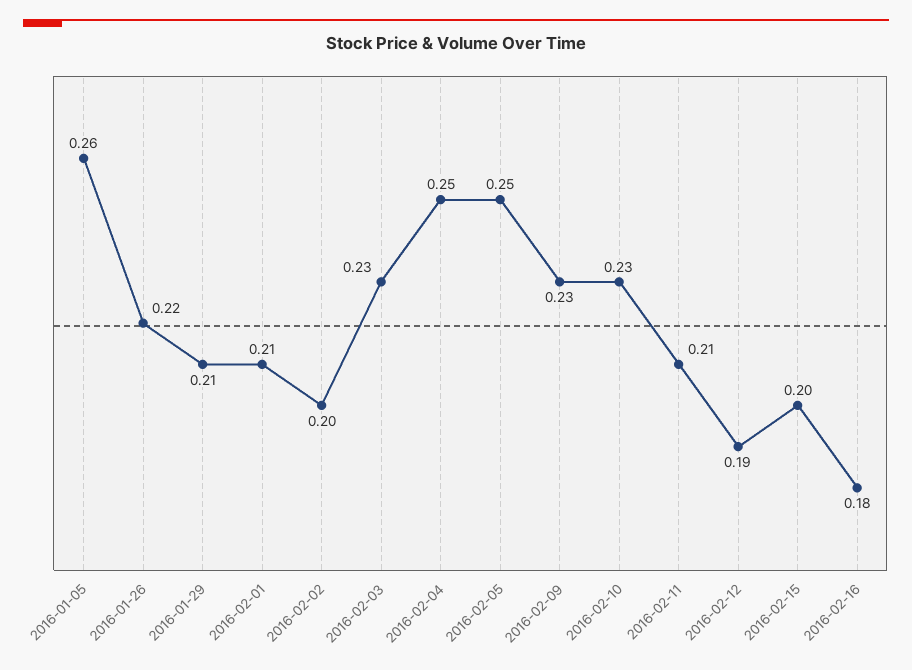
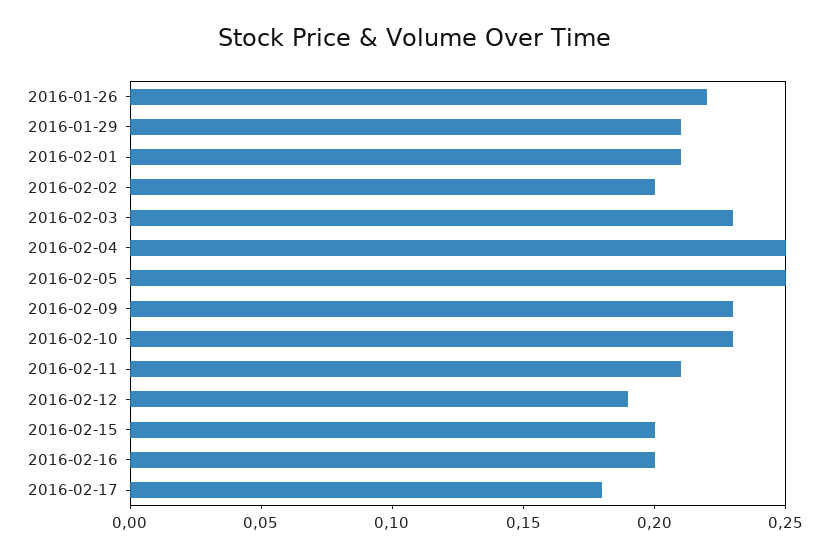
2016-01-05: 0.26 -> none
2016-02-16: 0.18 -> 0.2
2016-02-17: none -> 0.18

